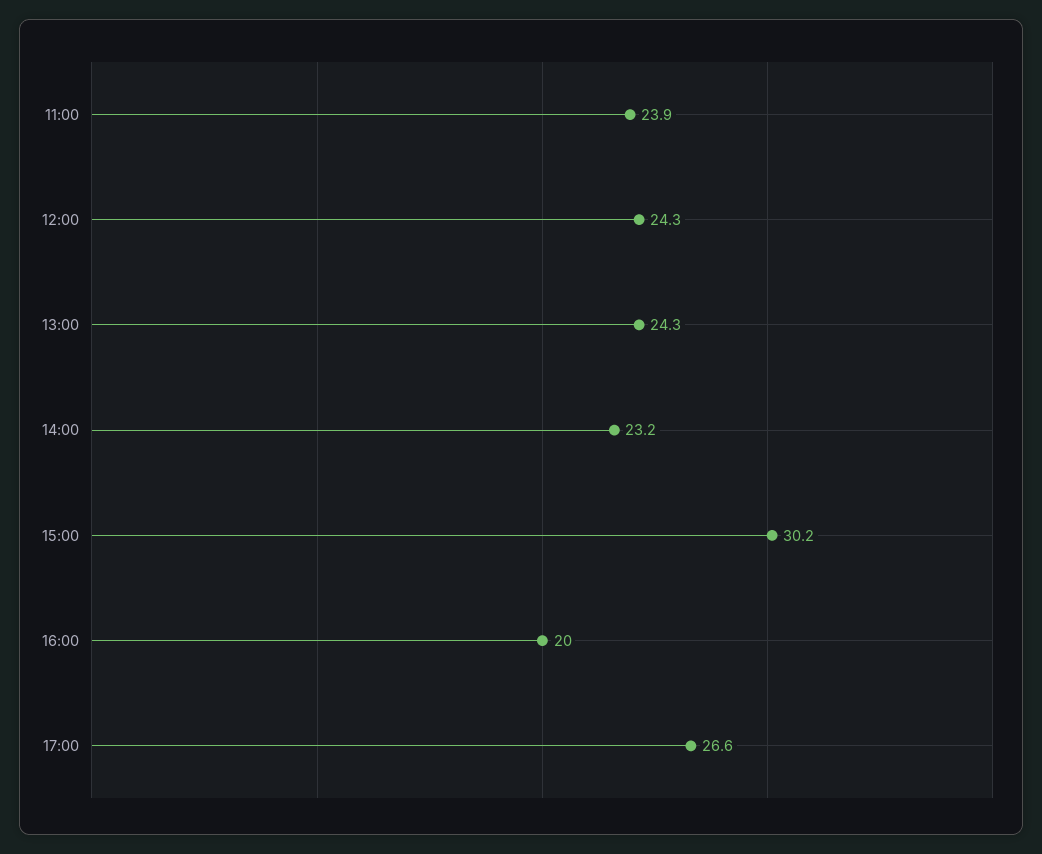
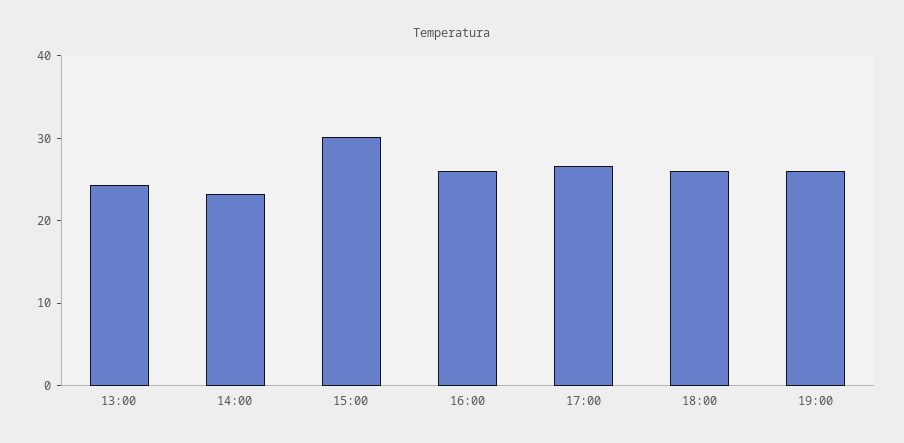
11:00: 23.9 -> none
12:00: 24.3 -> none
16:00: 20 -> 26
18:00: none -> 26
19:00: none -> 26

